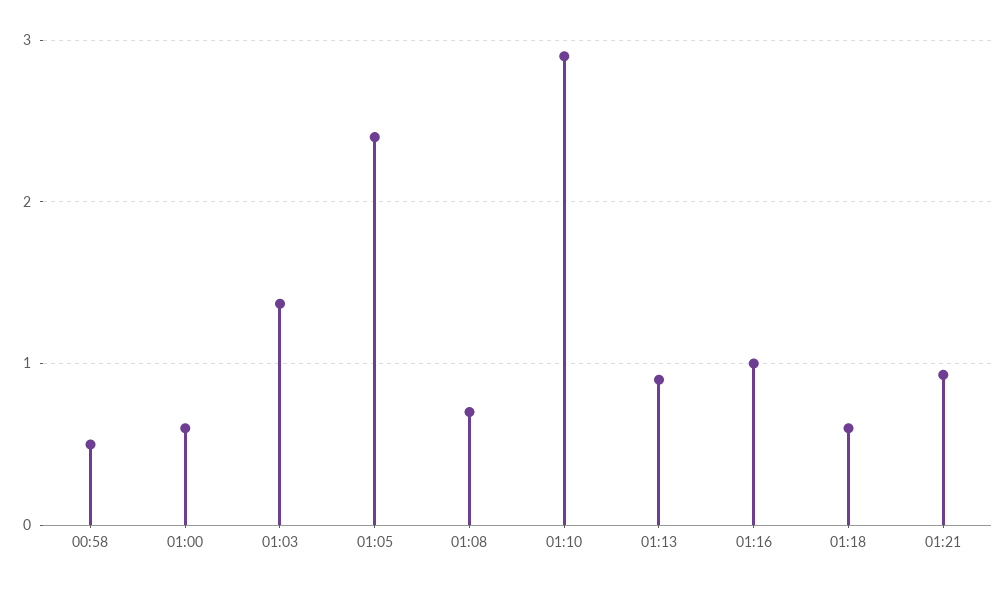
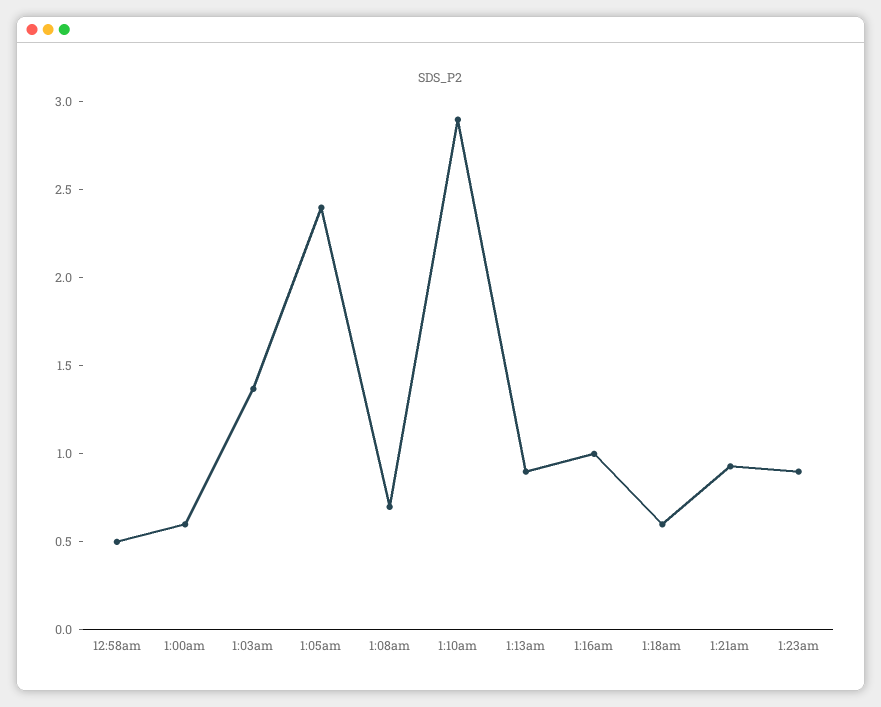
1:23am: none -> 0.9

